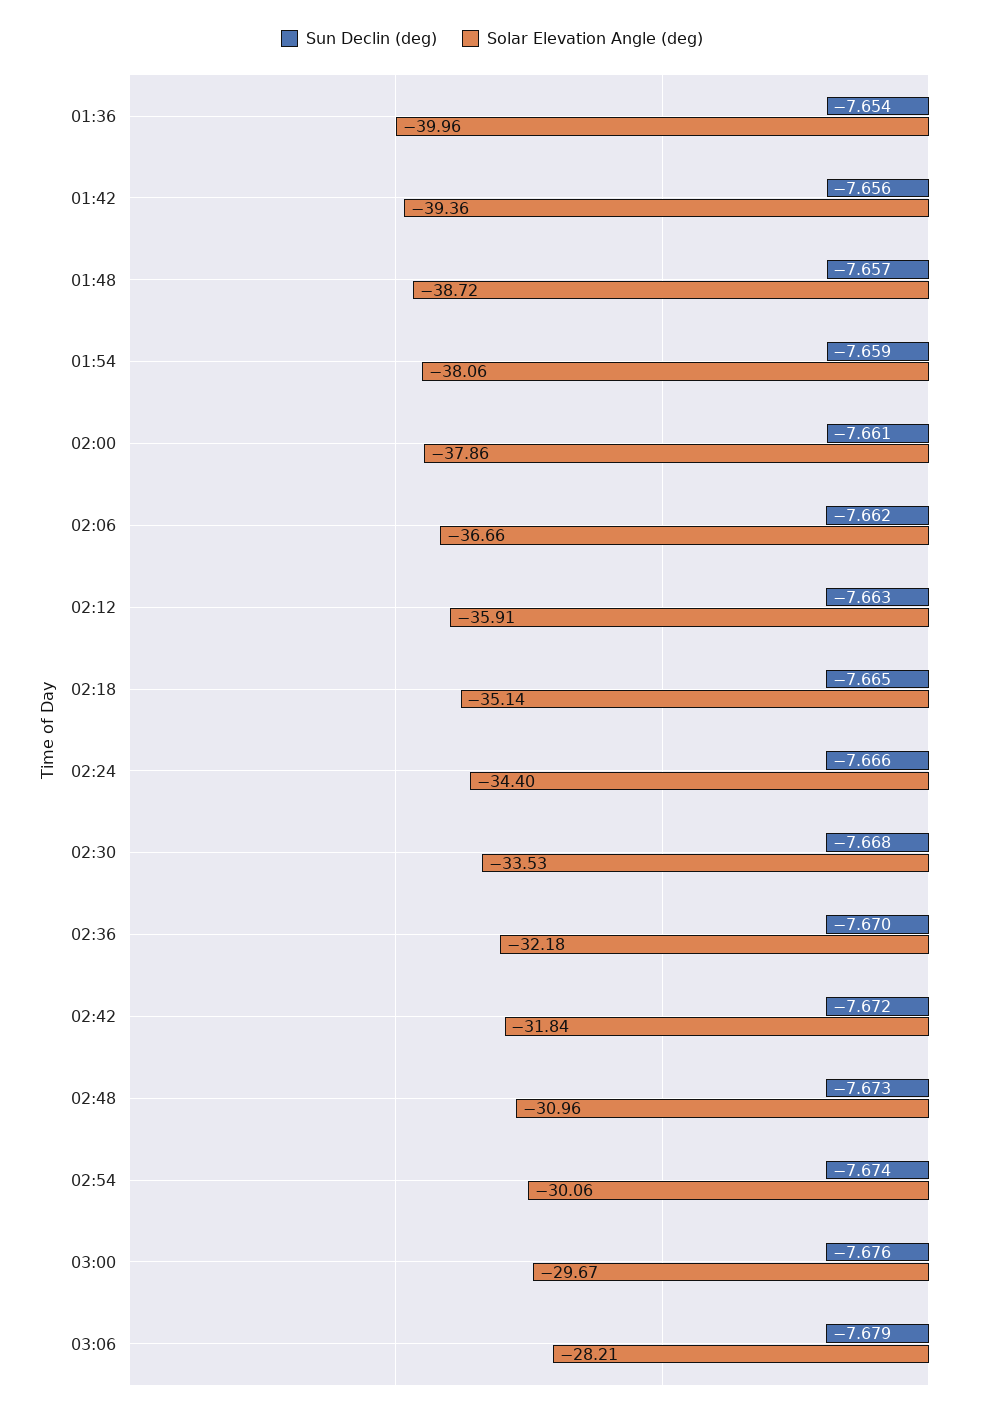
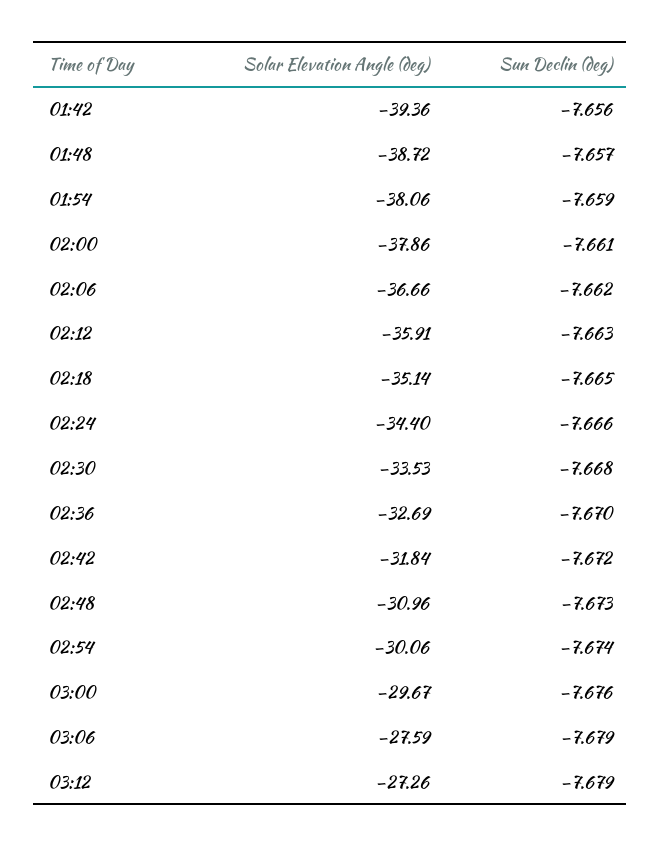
Sun Declin (deg), 01:36: -7.654 -> none
Solar Elevation Angle (deg), 01:36: -39.96 -> none
Solar Elevation Angle (deg), 02:36: -32.18 -> -32.69
Solar Elevation Angle (deg), 03:06: -28.21 -> -27.59
Solar Elevation Angle (deg), 03:12: none -> -27.26
Sun Declin (deg), 03:12: none -> -7.679

